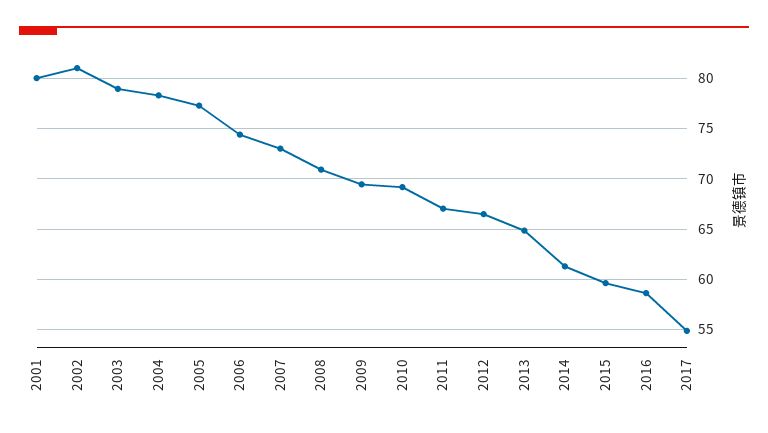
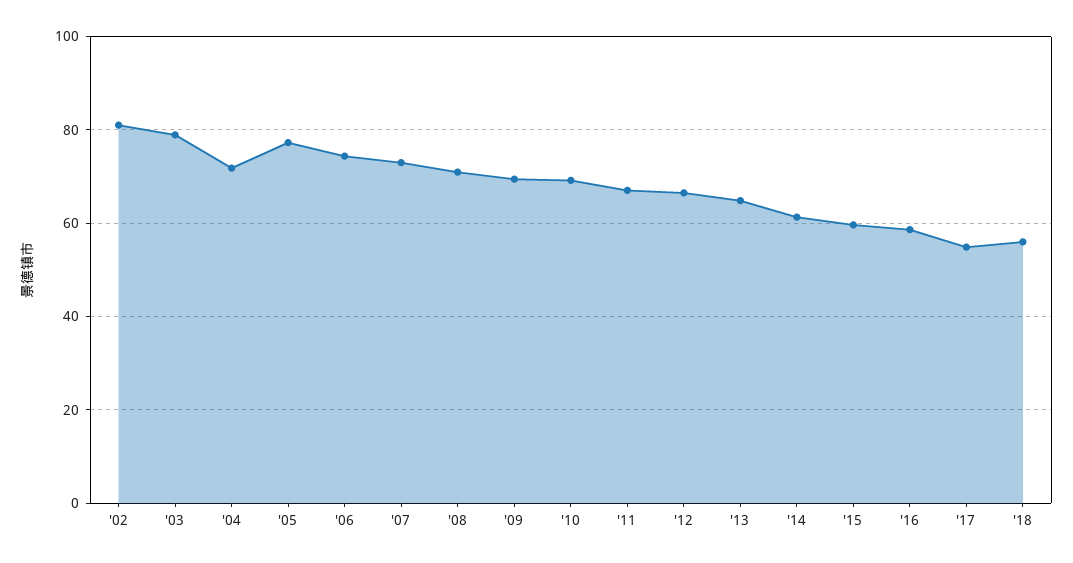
2001: 80 -> none
2004: 78 -> 72
'18: none -> 56

